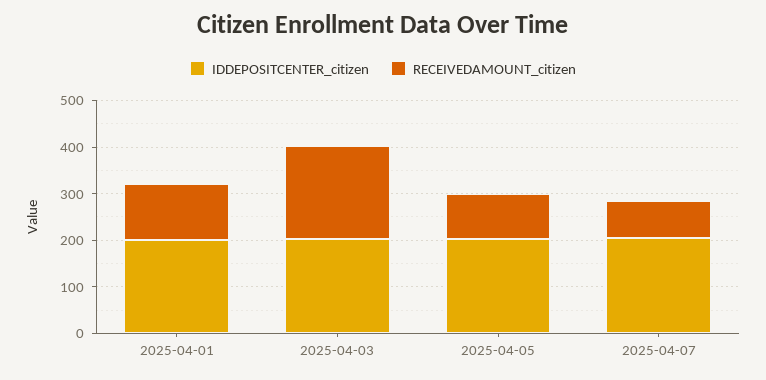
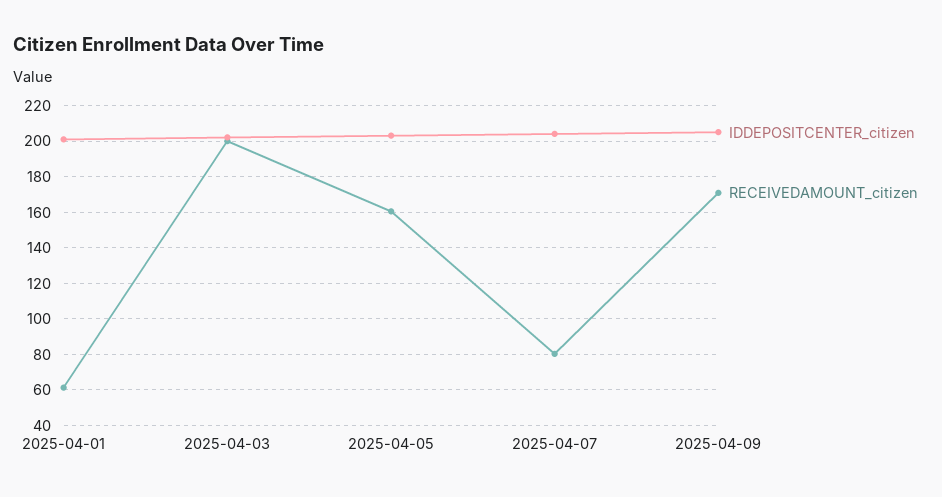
RECEIVEDAMOUNT_citizen, 2025-04-01: 120 -> 60
RECEIVEDAMOUNT_citizen, 2025-04-05: 100 -> 160
IDDEPOSITCENTER_citizen, 2025-04-09: none -> 205
RECEIVEDAMOUNT_citizen, 2025-04-09: none -> 170

